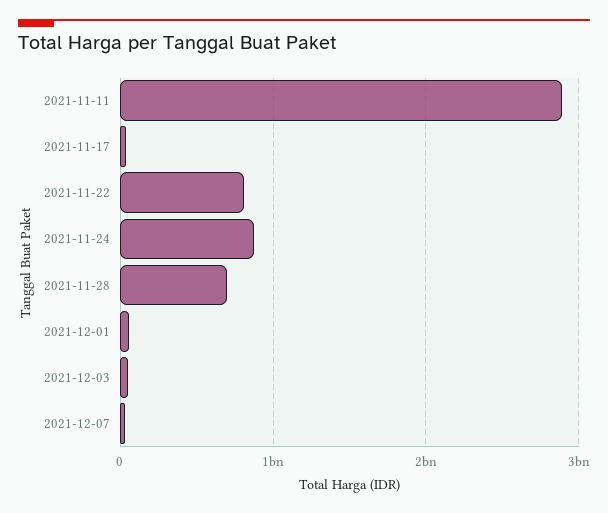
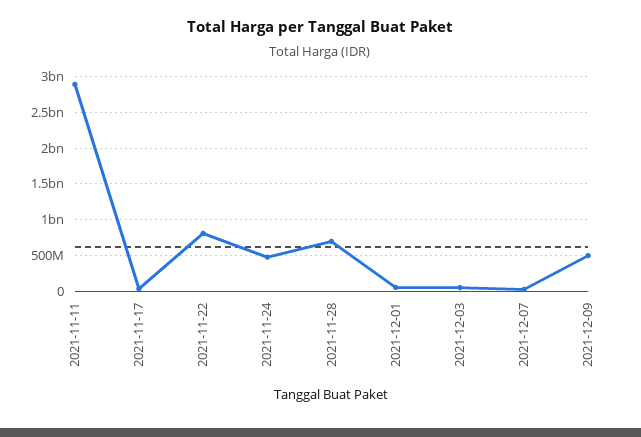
2021-11-24: 900000000 -> 500000000
2021-12-09: none -> 500000000

